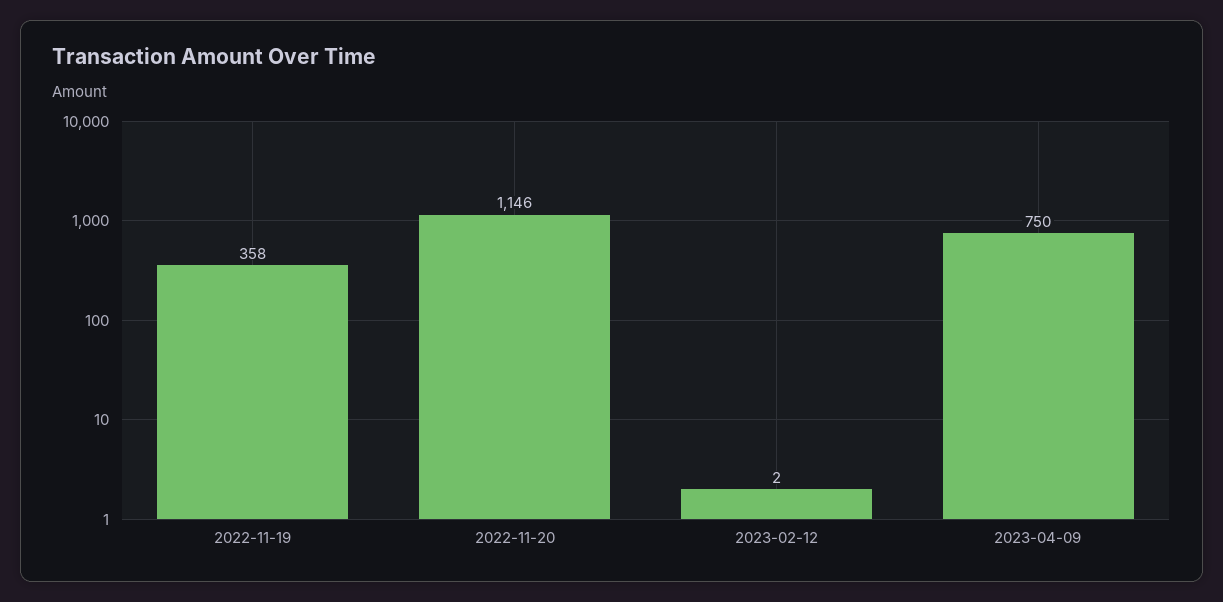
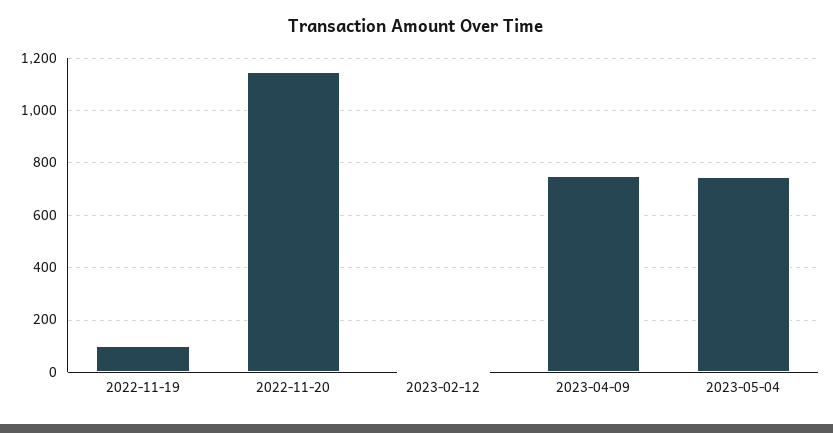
2022-11-19: 358 -> 100
2023-05-04: none -> 750

